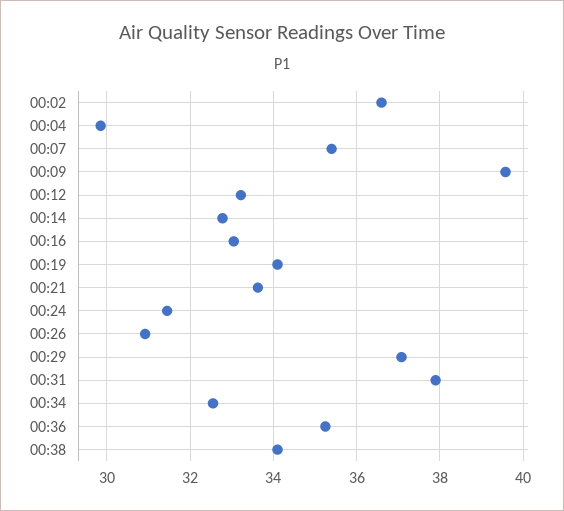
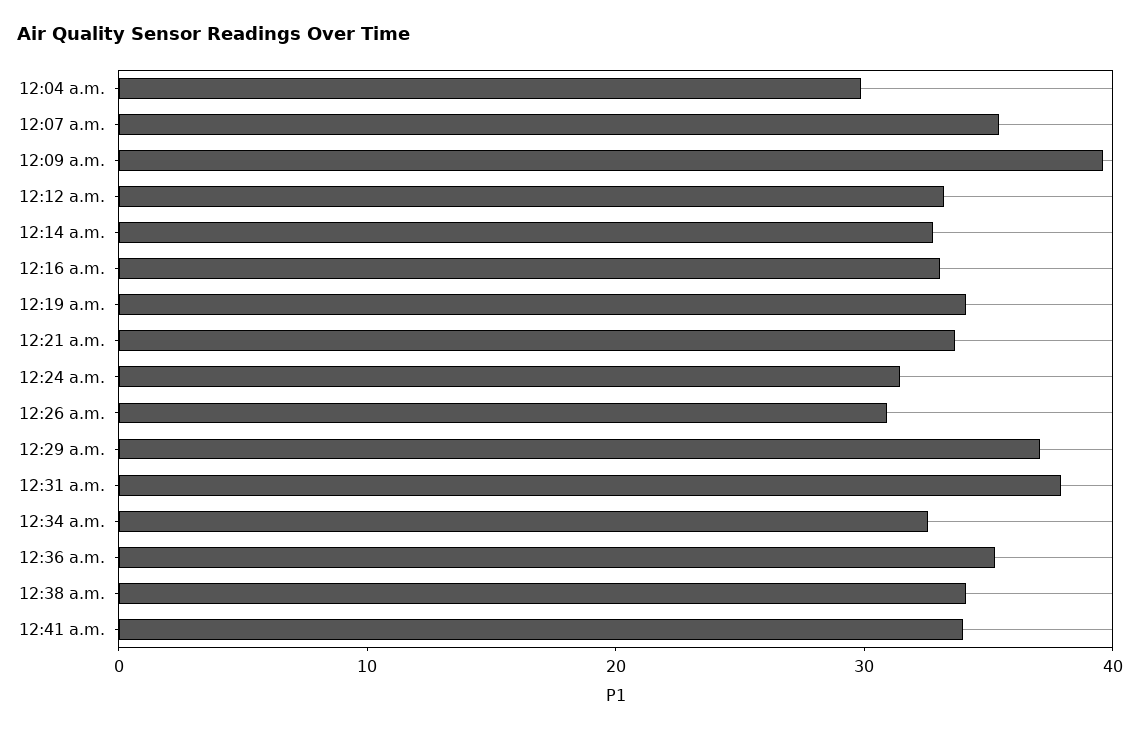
00:02: 36.6 -> none
12:41 a.m.: none -> 34

